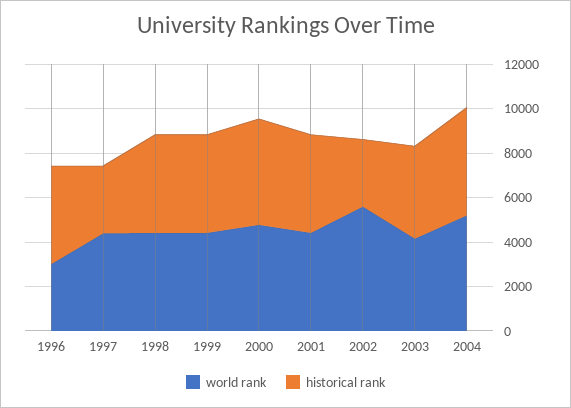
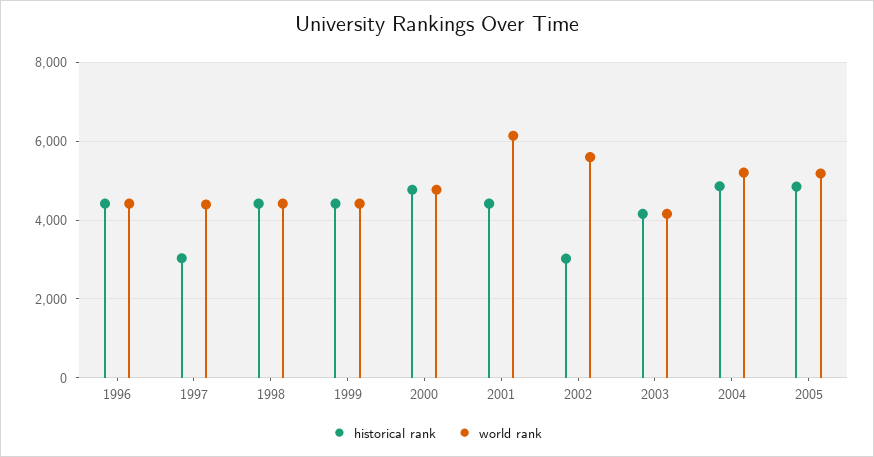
world rank, 1996: 3000 -> 4400
world rank, 2001: 4500 -> 6200
historical rank, 2005: none -> 4800
world rank, 2005: none -> 5200

